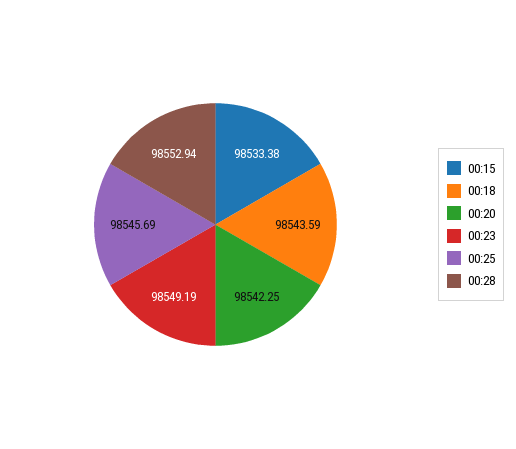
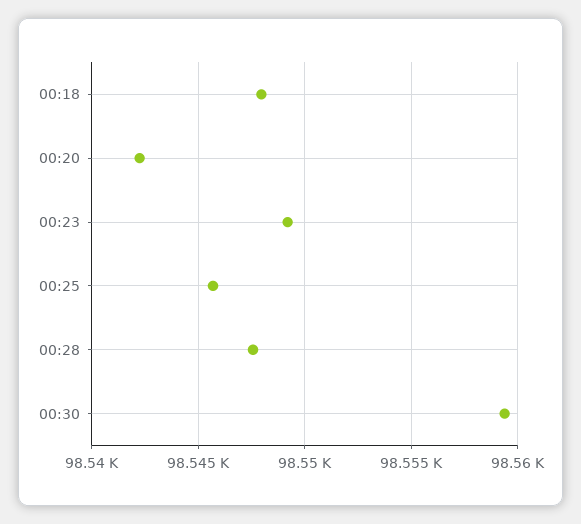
00:15: 98533.38 -> none
00:18: 98543.59 -> 98548
00:28: 98552.94 -> 98547.5
00:30: none -> 98559.5

